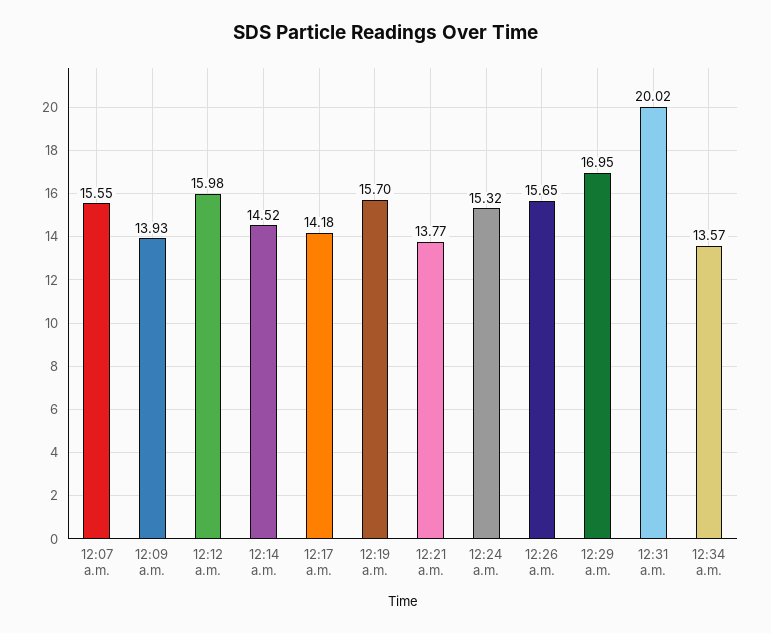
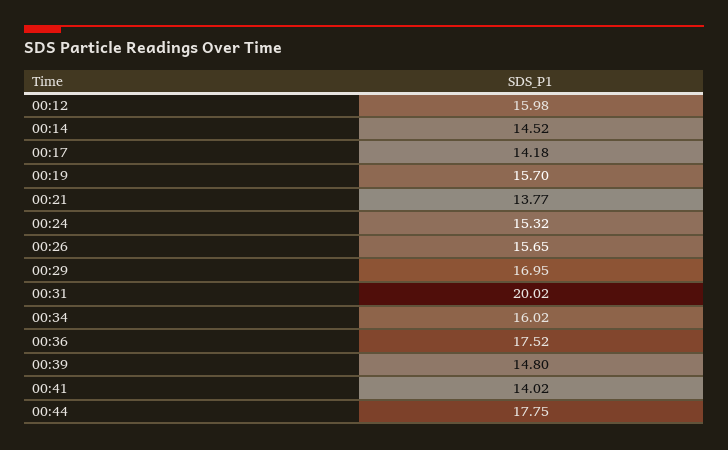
12:07 a.m.: 15.55 -> none
12:09 a.m.: 13.93 -> none
12:34 a.m.: 13.57 -> 16.02
00:36: none -> 17.52
00:39: none -> 14.8
00:41: none -> 14.02
00:44: none -> 17.75

